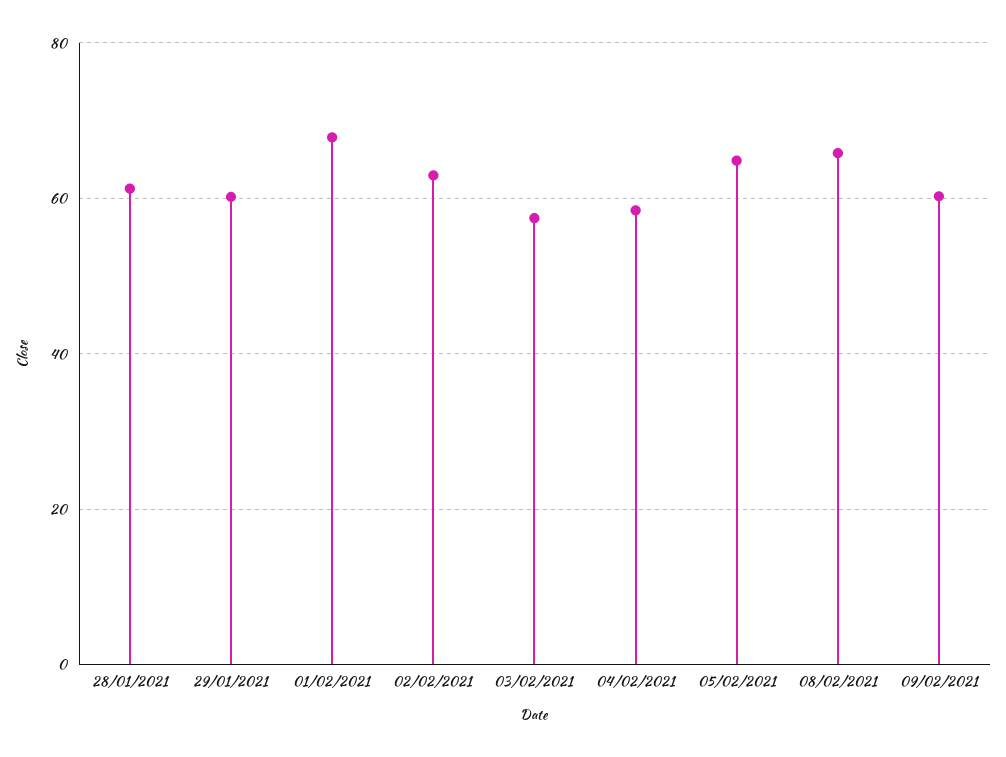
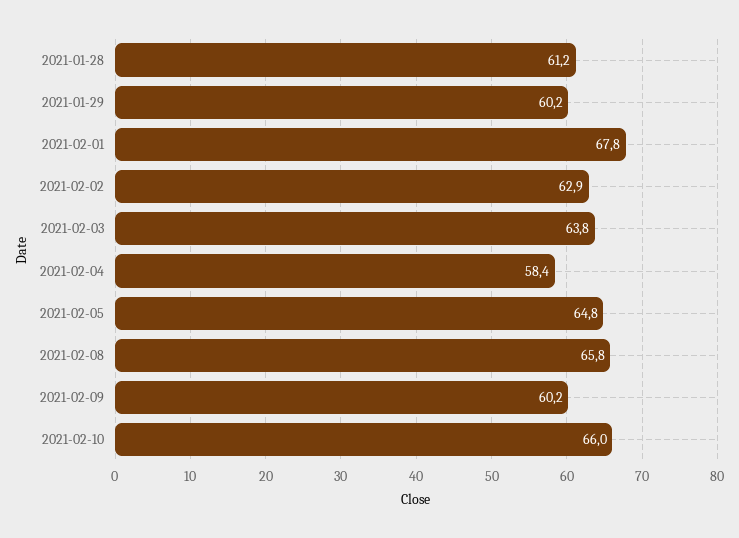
03/02/2021: 58 -> 63.8
2021-02-10: none -> 66

